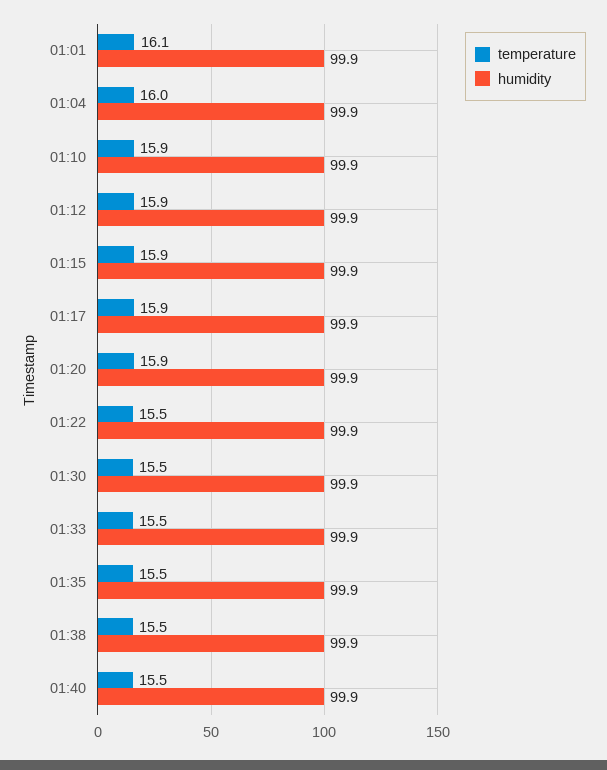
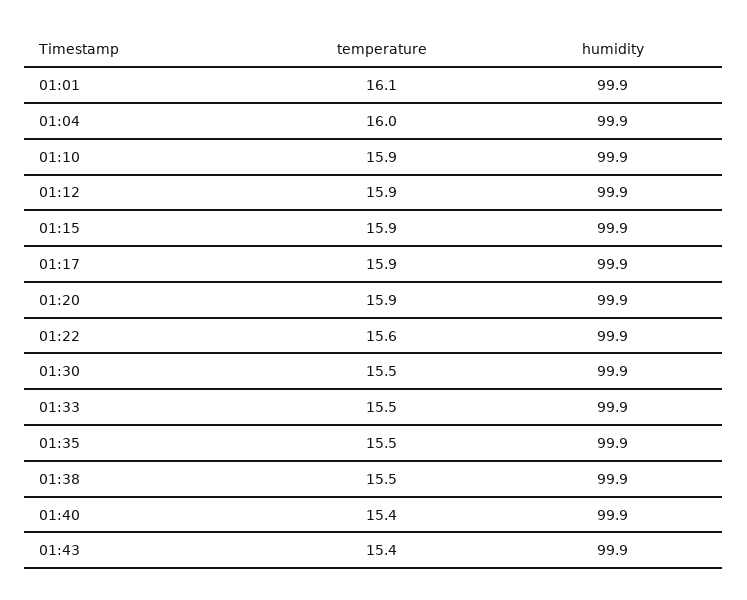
temperature, 01:22: 15.5 -> 15.6
temperature, 01:40: 15.5 -> 15.4
temperature, 01:43: none -> 15.4
humidity, 01:43: none -> 99.9

